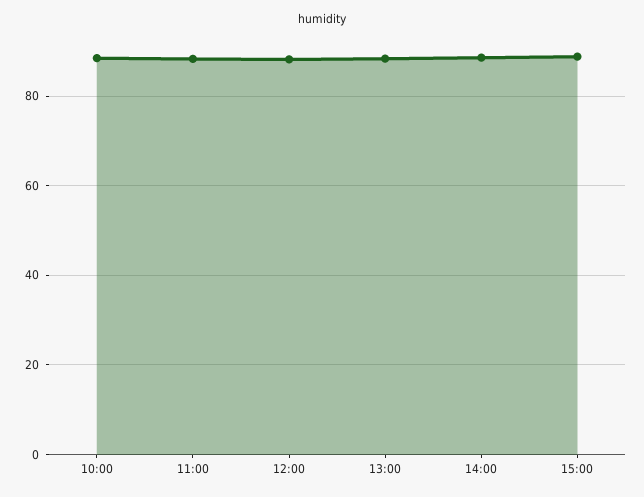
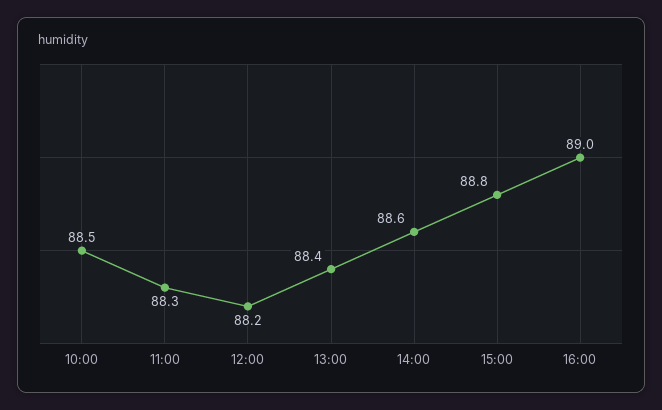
16:00: none -> 89

